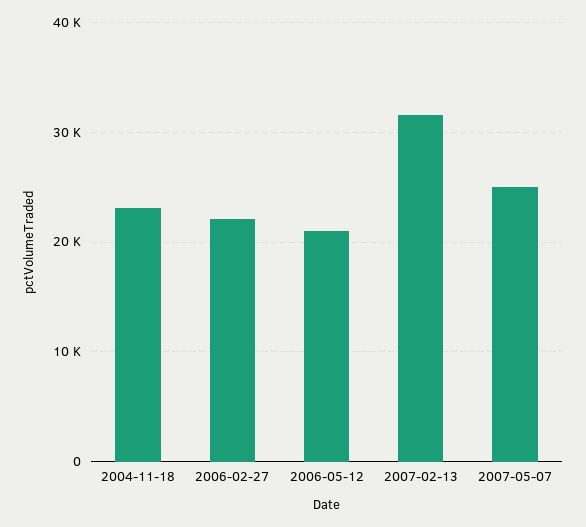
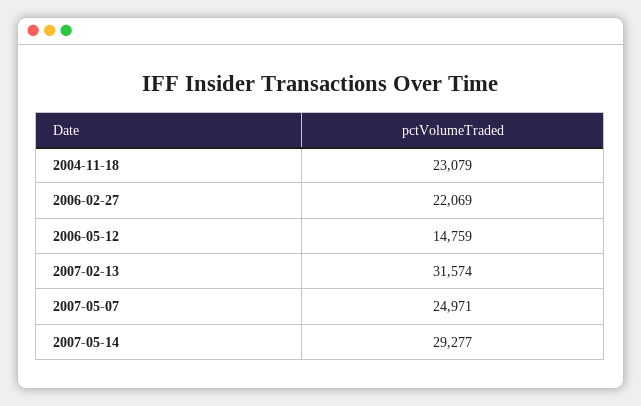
2006-05-12: 21000 -> 14759
2007-05-14: none -> 29277

